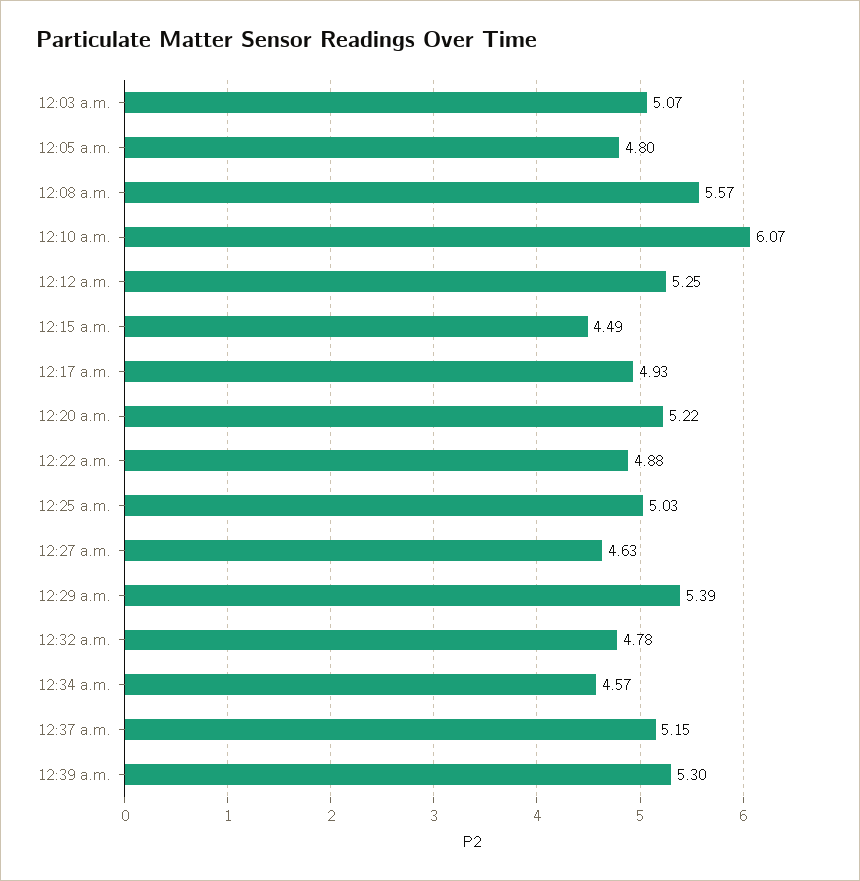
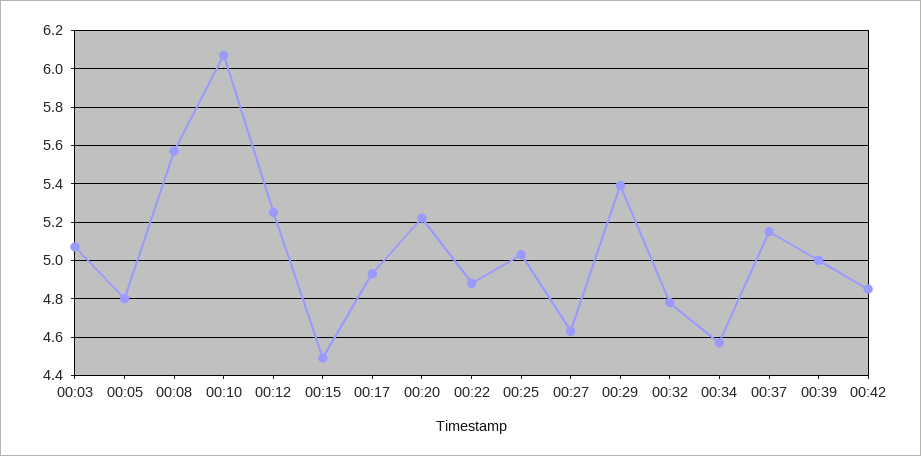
12:39 a.m.: 5.3 -> 5
00:42: none -> 4.85

